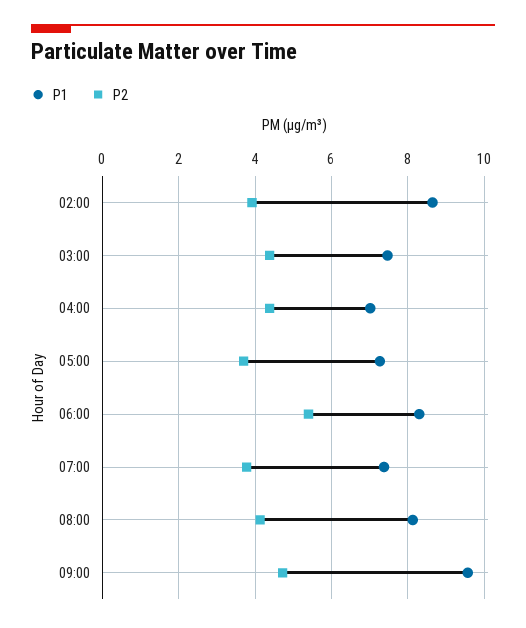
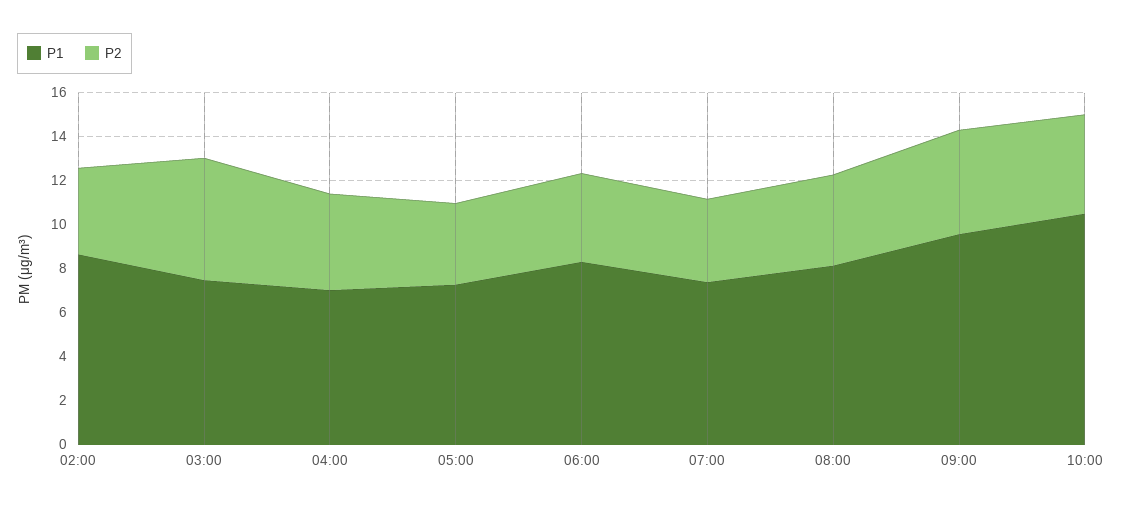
P2, 03:00: 4.4 -> 5.5
P2, 06:00: 5.4 -> 4
P1, 10:00: none -> 10.5
P2, 10:00: none -> 4.5

